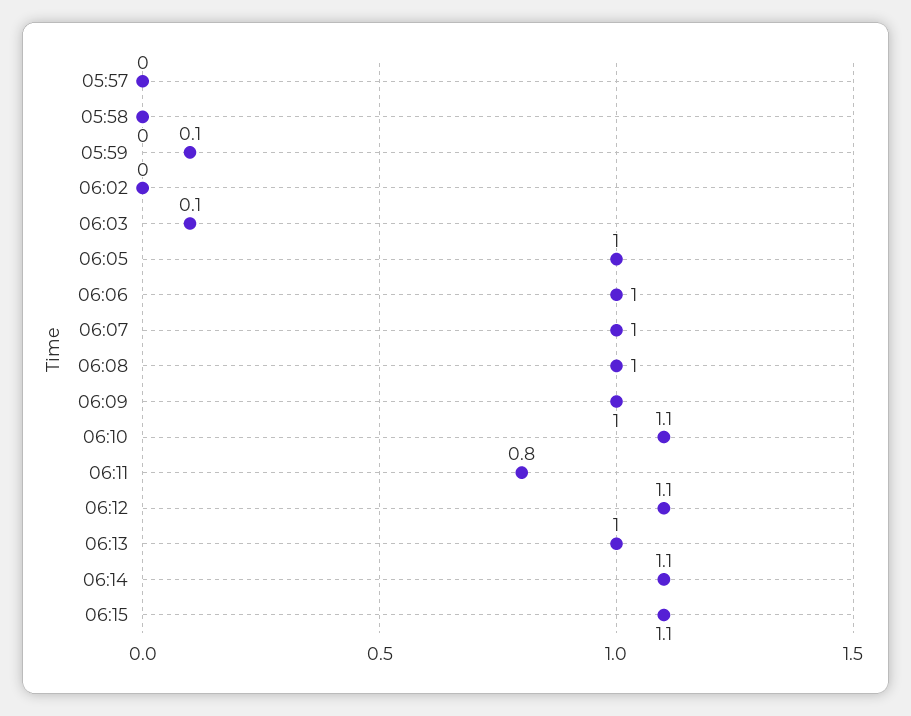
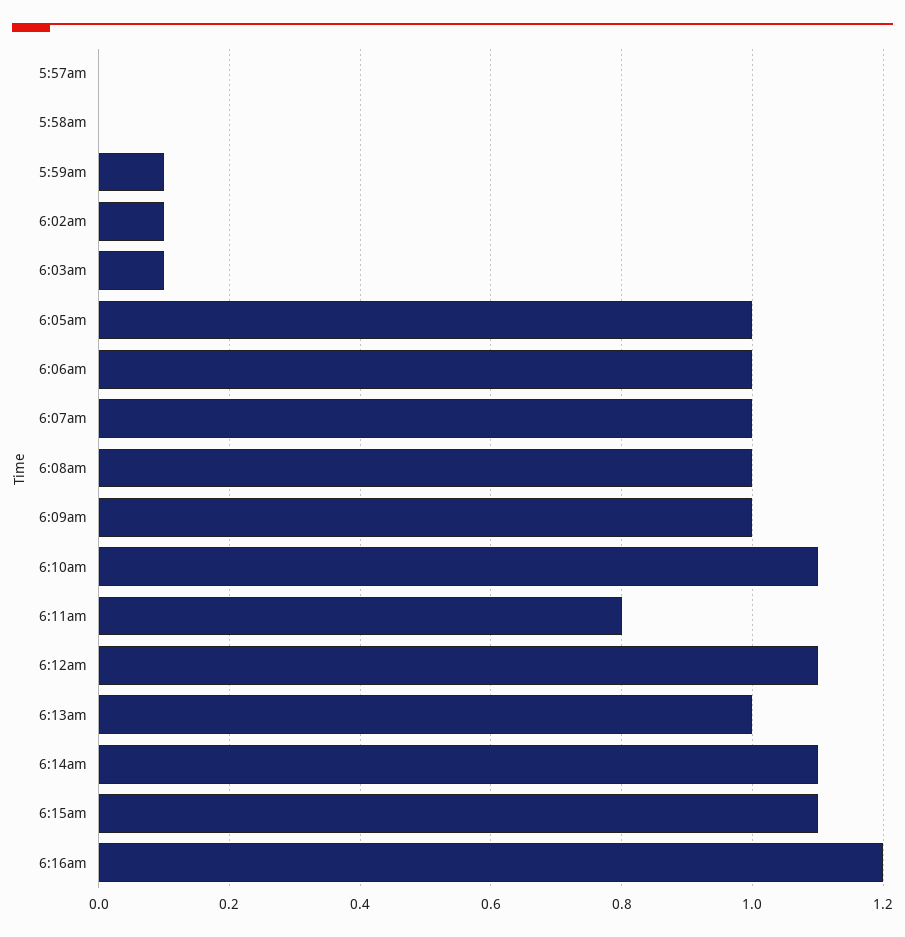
06:02: 0 -> 0.1
6:16am: none -> 1.2

